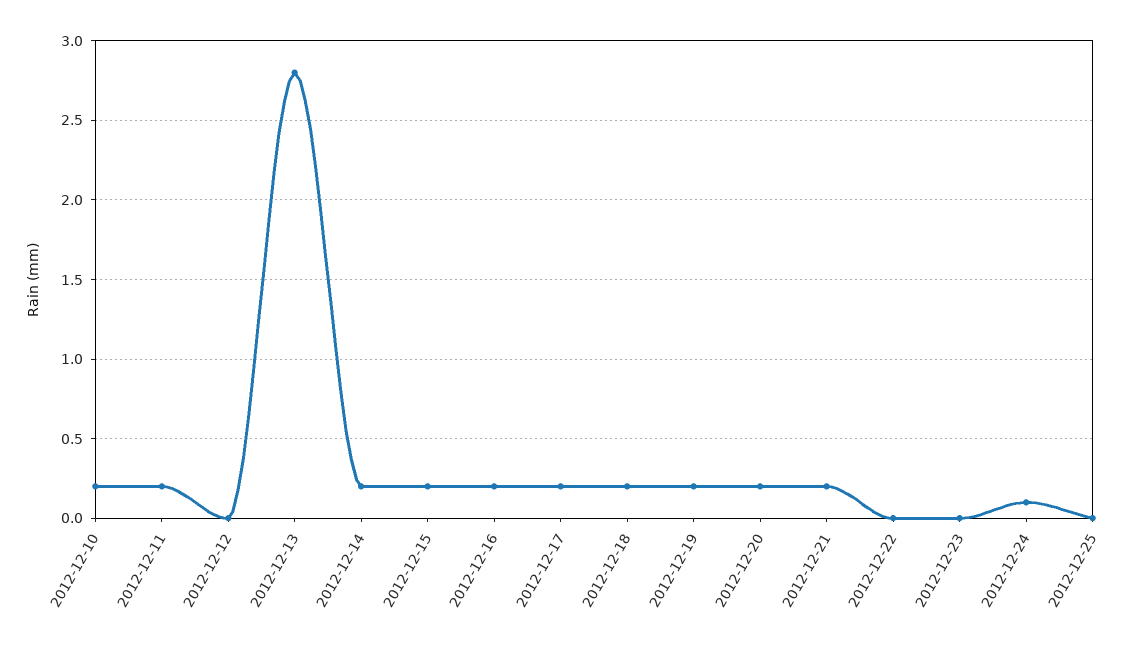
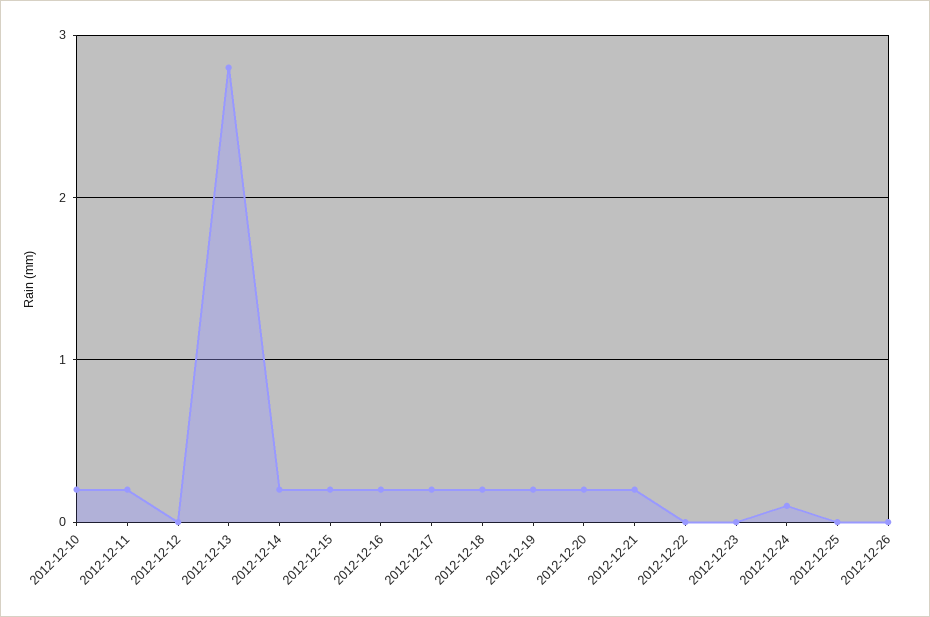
2012-12-26: none -> 0

